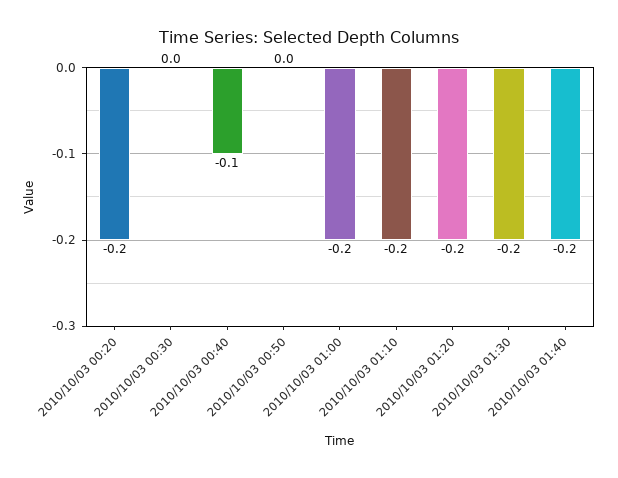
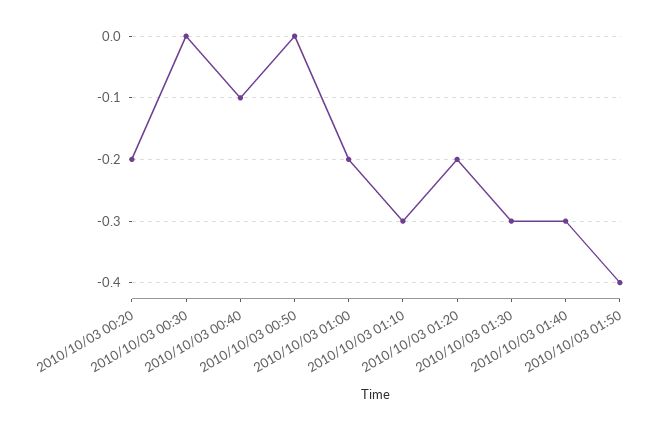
2010/10/03 01:10: -0.2 -> -0.3
2010/10/03 01:30: -0.2 -> -0.3
2010/10/03 01:40: -0.2 -> -0.3
2010/10/03 01:50: none -> -0.4

